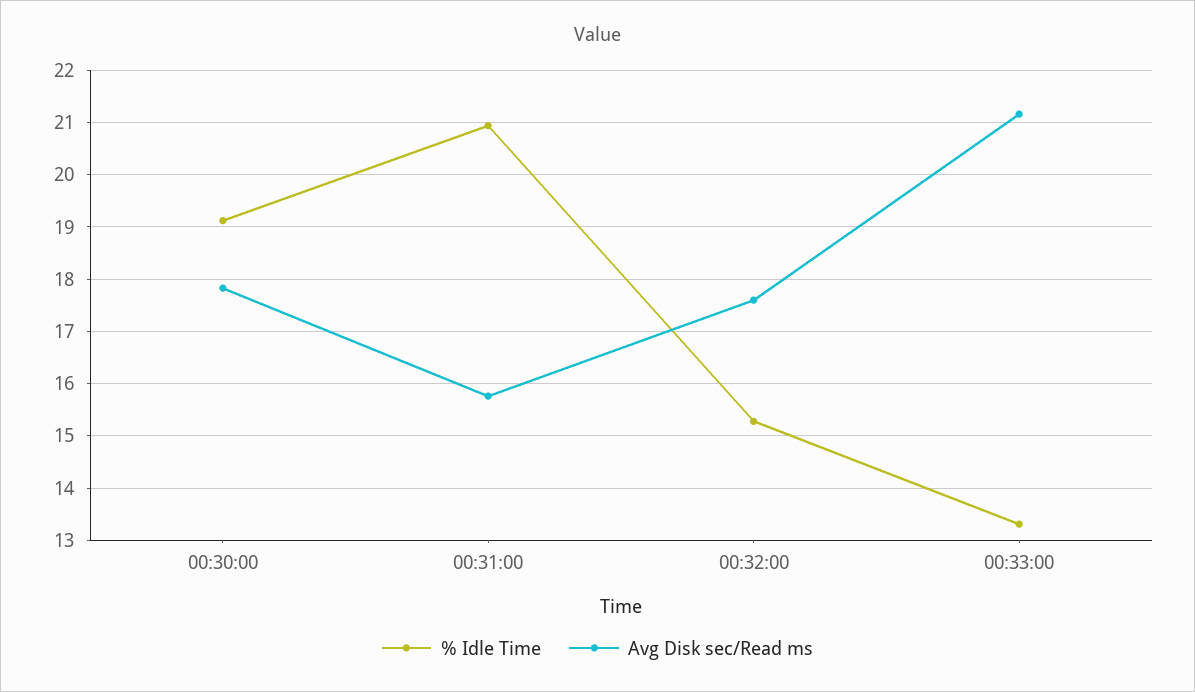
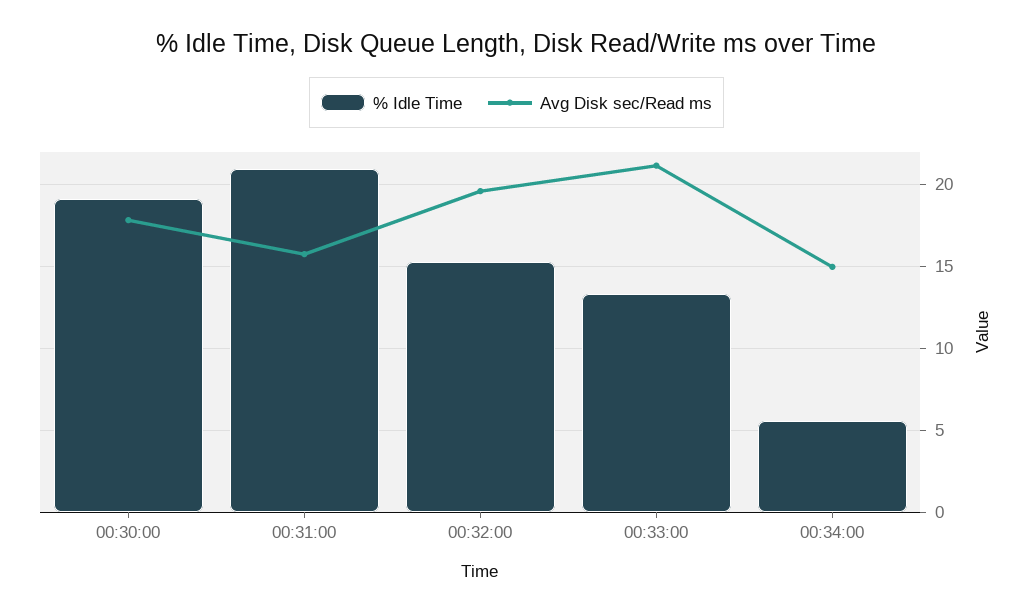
Avg Disk sec/Read ms, 00:32:00: 17.6 -> 19.5
% Idle Time, 00:34:00: none -> 5.5
Avg Disk sec/Read ms, 00:34:00: none -> 15

